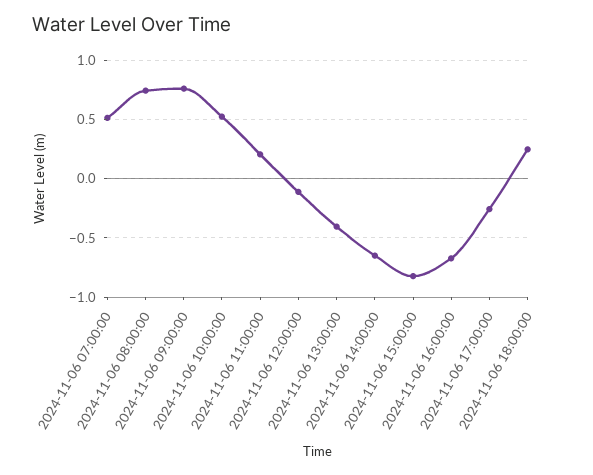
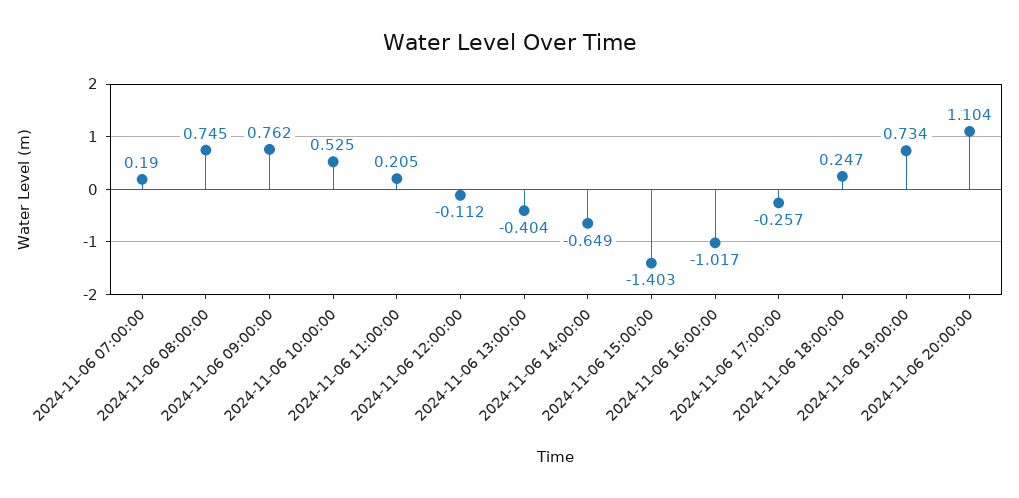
2024-11-06 07:00:00: 0.5 -> 0.19
2024-11-06 15:00:00: -0.8 -> -1.403
2024-11-06 16:00:00: -0.7 -> -1.017
2024-11-06 19:00:00: none -> 0.734
2024-11-06 20:00:00: none -> 1.104

